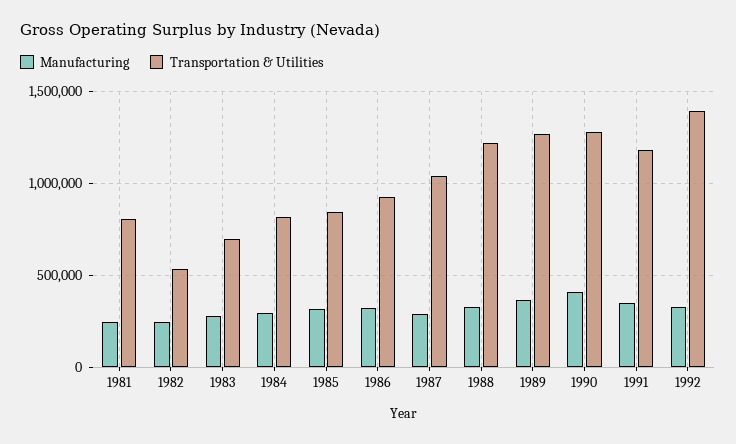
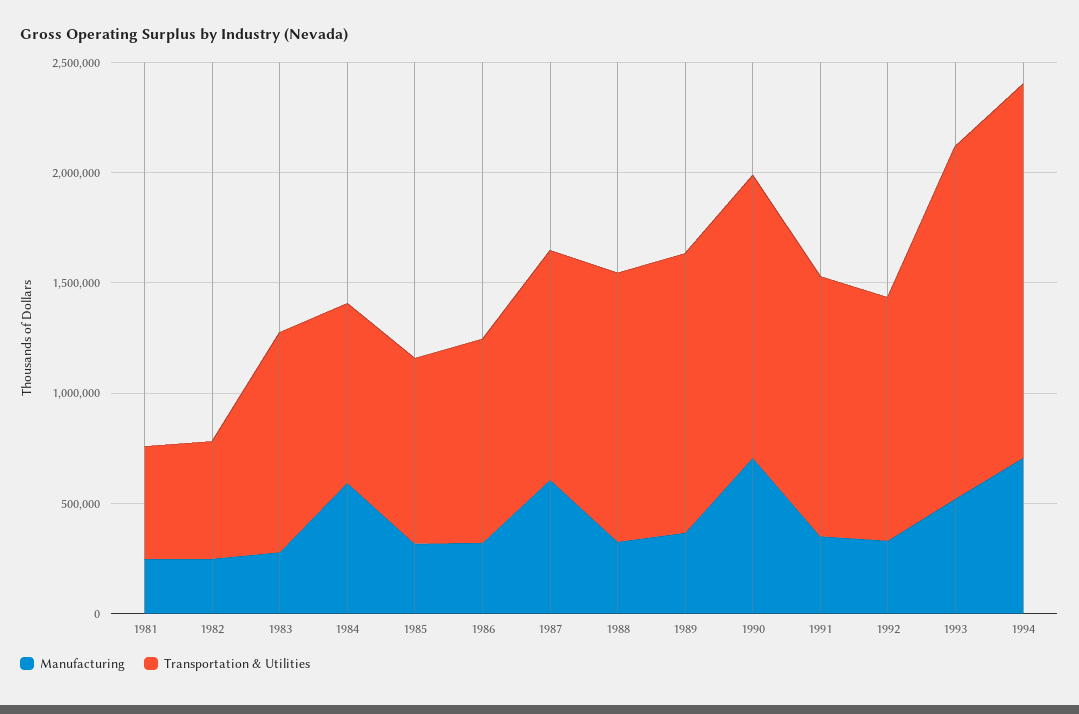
Transportation & Utilities, 1981: 800000 -> 500000
Transportation & Utilities, 1983: 700000 -> 1000000
Manufacturing, 1984: 300000 -> 600000
Manufacturing, 1987: 300000 -> 600000
Manufacturing, 1990: 400000 -> 700000
Transportation & Utilities, 1992: 1400000 -> 1100000
Manufacturing, 1993: none -> 500000
Transportation & Utilities, 1993: none -> 1600000
Manufacturing, 1994: none -> 700000
Transportation & Utilities, 1994: none -> 1700000

